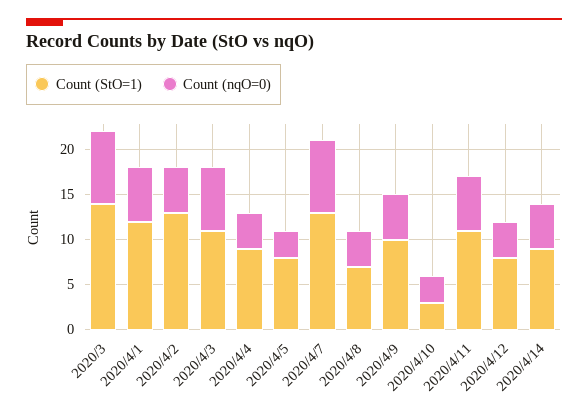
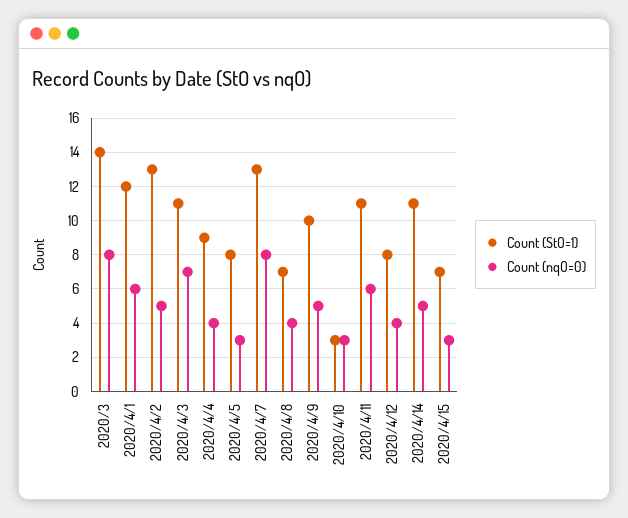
Count (StO=1), 2020/4/14: 9 -> 11
Count (StO=1), 2020/4/15: none -> 7
Count (nqO=0), 2020/4/15: none -> 3

